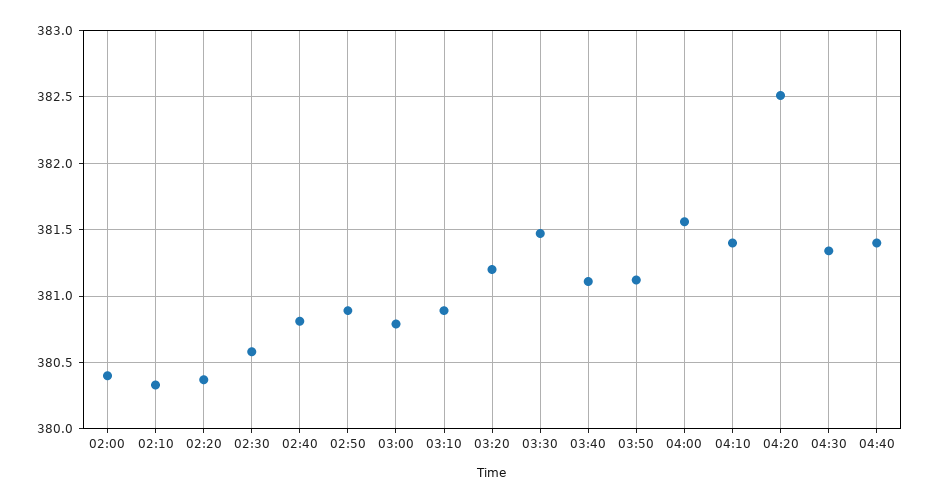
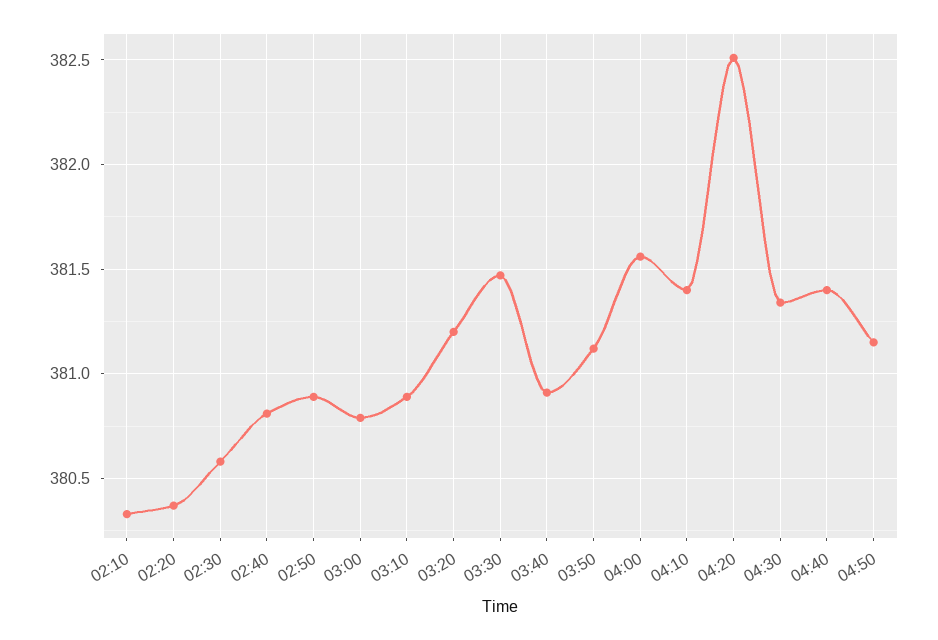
02:00: 380.4 -> none
03:40: 381.1 -> 380.9
04:50: none -> 381.15

